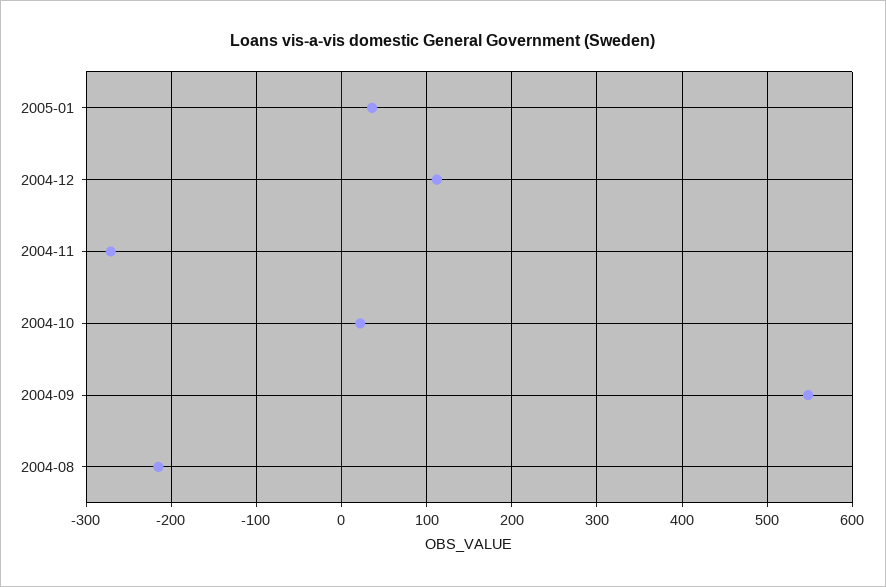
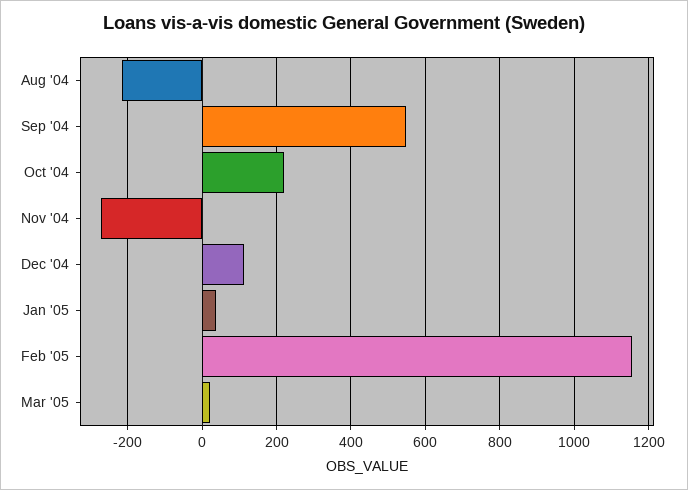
2004-10: 20 -> 220
Feb '05: none -> 1160
Mar '05: none -> 20

